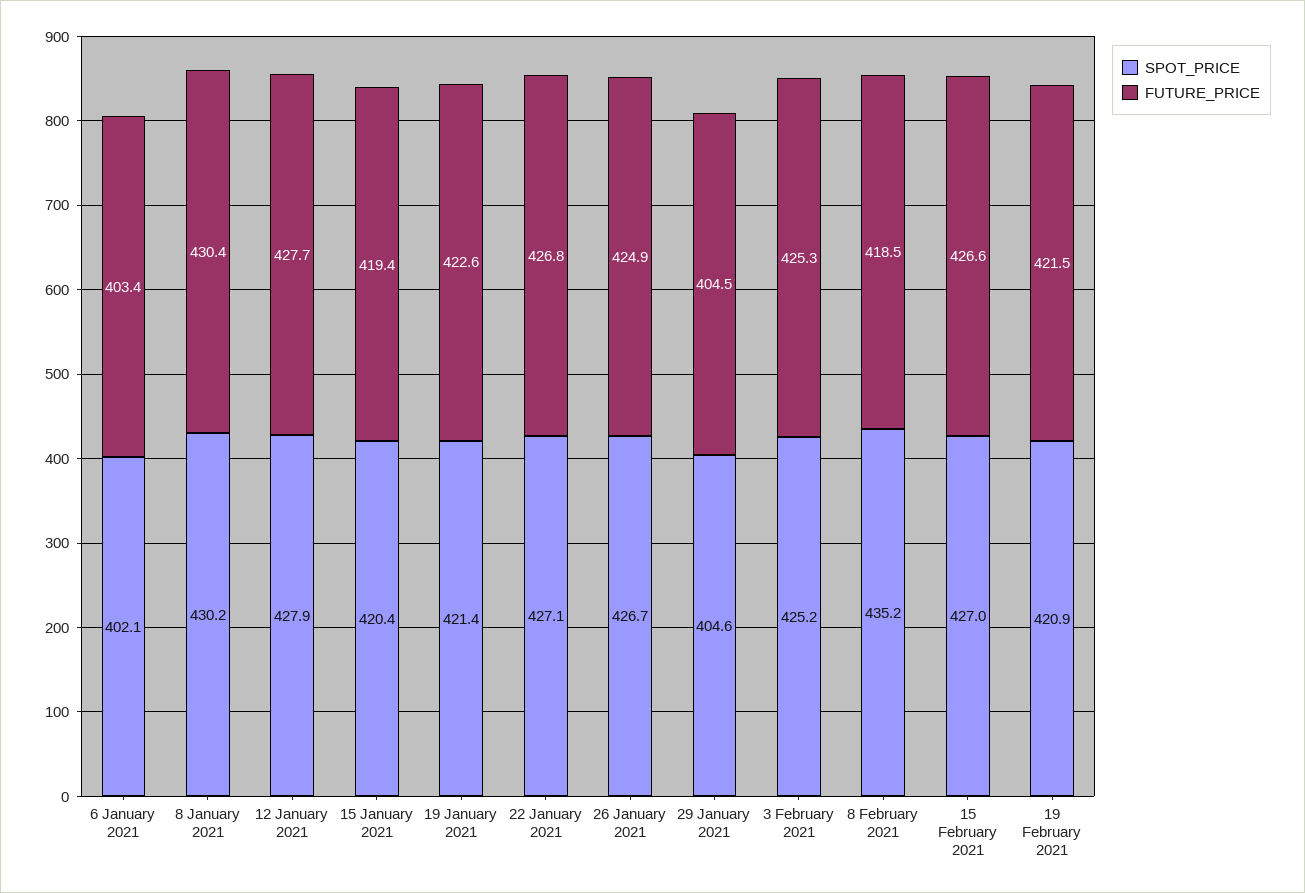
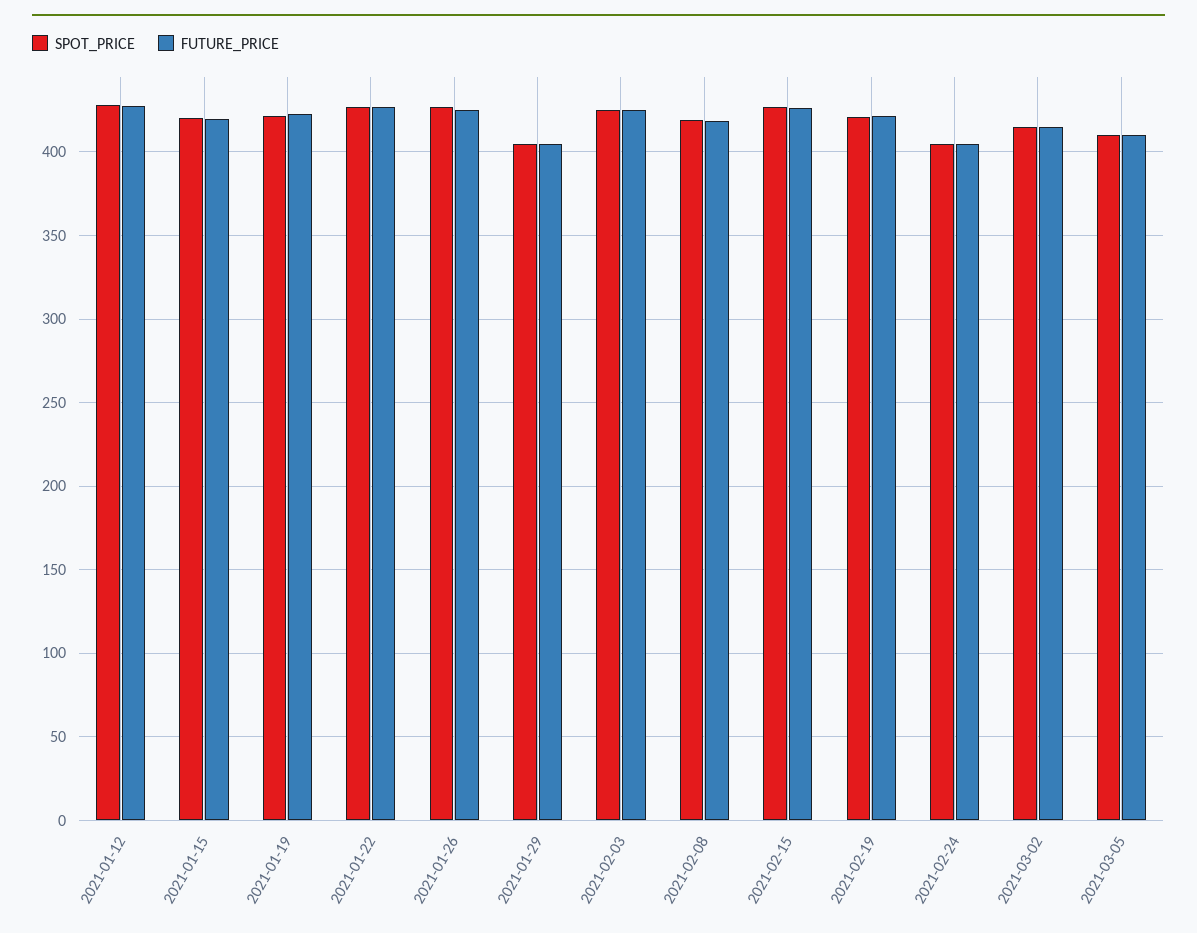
SPOT_PRICE, 6 January 2021: 402.1 -> none
FUTURE_PRICE, 6 January 2021: 403.4 -> none
SPOT_PRICE, 8 January 2021: 430.2 -> none
FUTURE_PRICE, 8 January 2021: 430.4 -> none
SPOT_PRICE, 8 February 2021: 435.2 -> 420
SPOT_PRICE, 2021-02-24: none -> 405
FUTURE_PRICE, 2021-02-24: none -> 405
SPOT_PRICE, 2021-03-02: none -> 415
FUTURE_PRICE, 2021-03-02: none -> 415
SPOT_PRICE, 2021-03-05: none -> 410
FUTURE_PRICE, 2021-03-05: none -> 410

